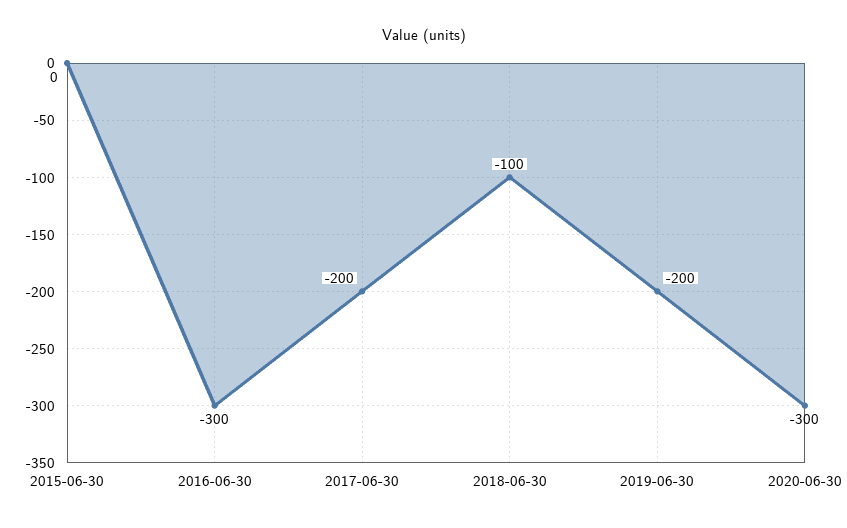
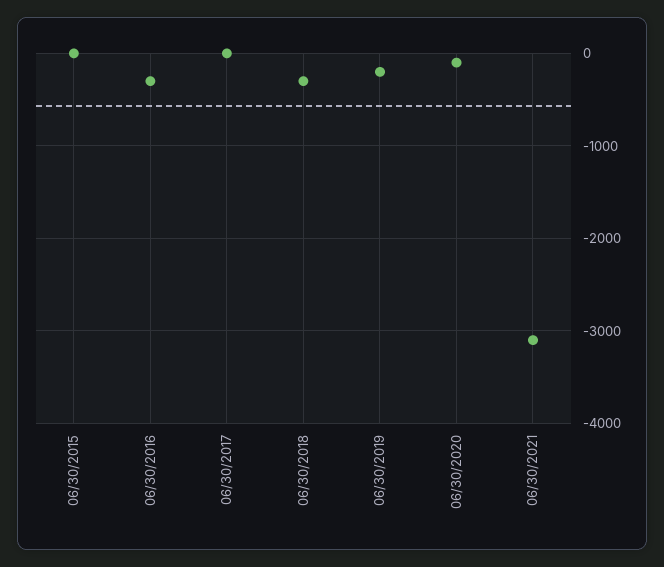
2017-06-30: -200 -> 0
2018-06-30: -100 -> -300
2020-06-30: -300 -> -100
06/30/2021: none -> -3100

